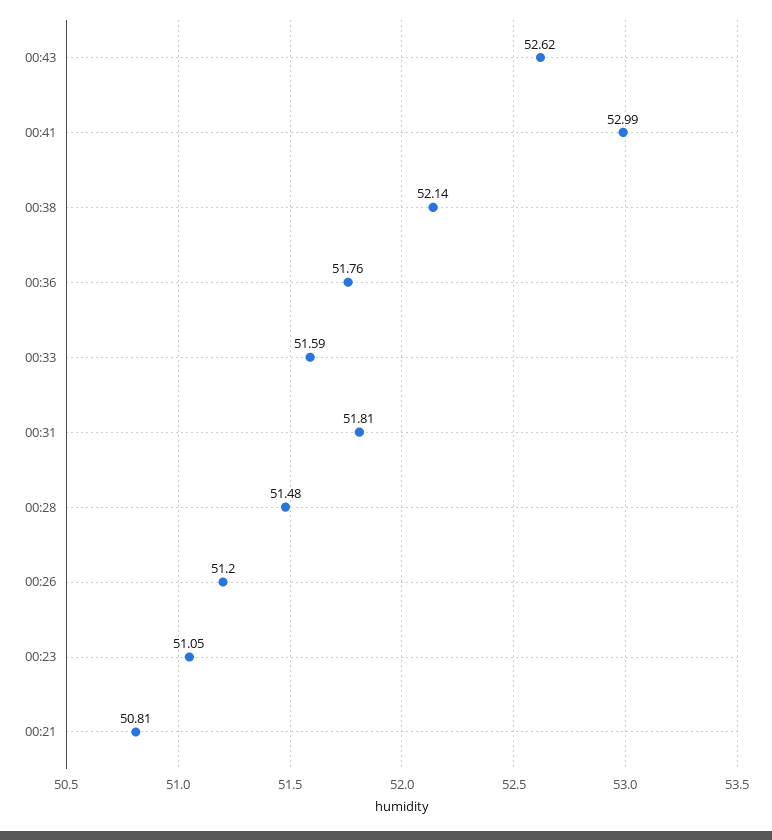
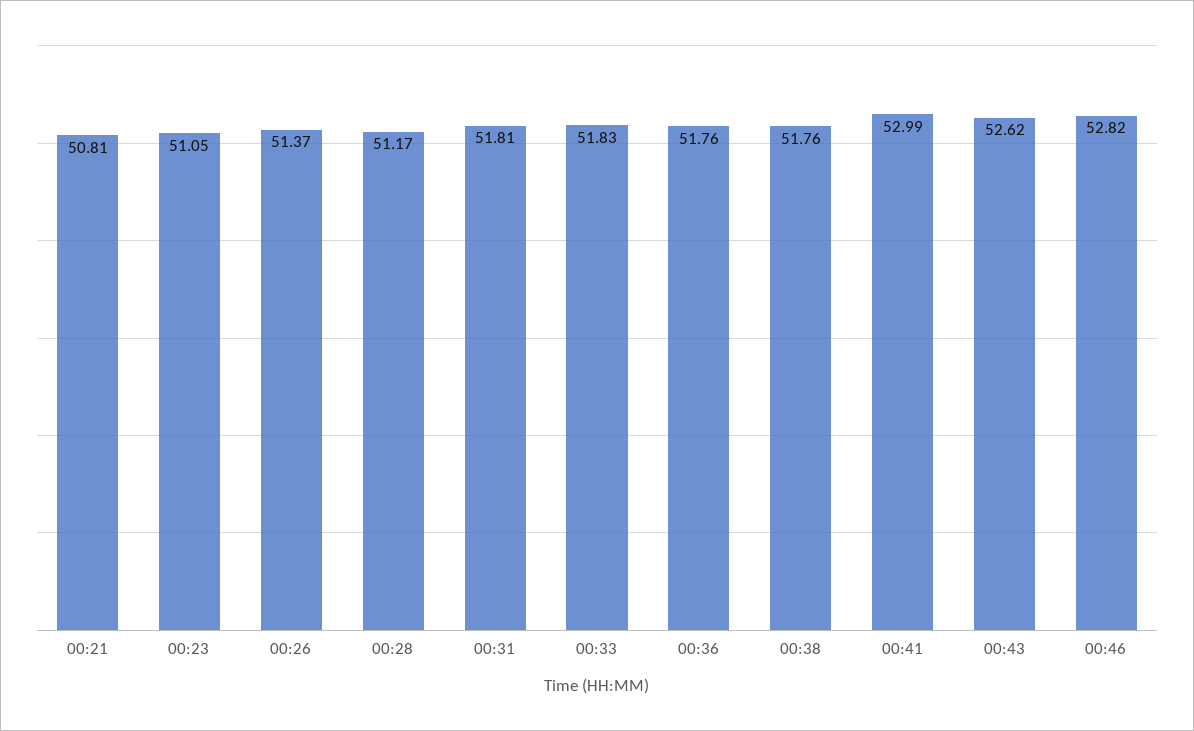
00:38: 52.14 -> 51.76
00:33: 51.59 -> 51.83
00:28: 51.48 -> 51.17
00:26: 51.2 -> 51.37
00:46: none -> 52.82

